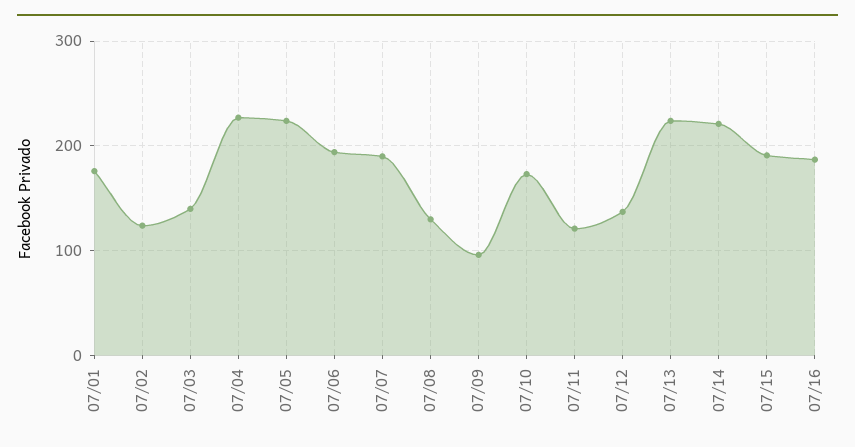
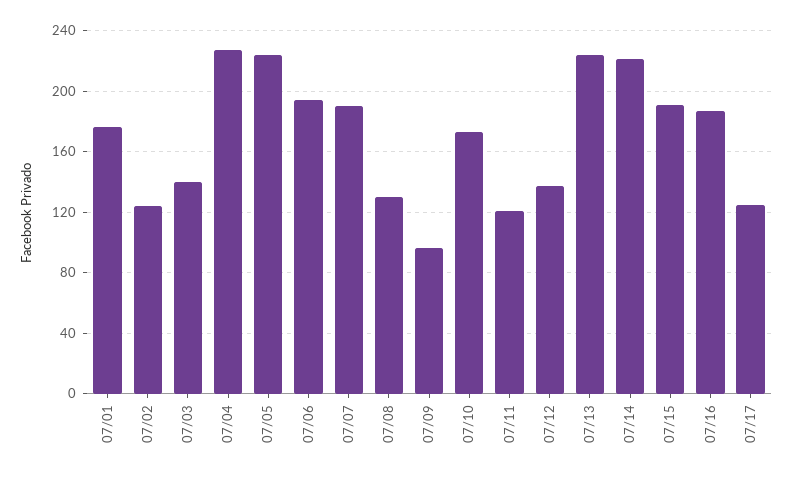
07/17: none -> 125

